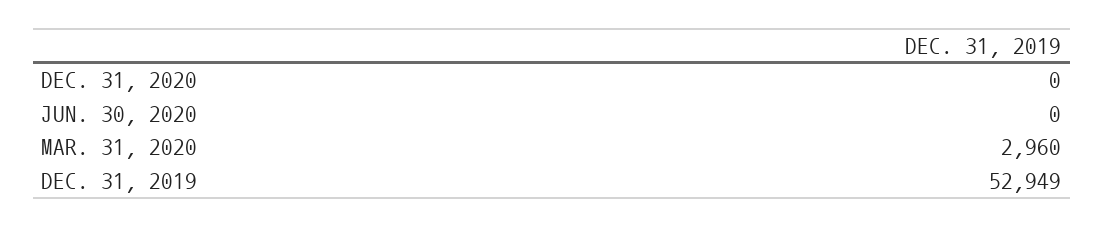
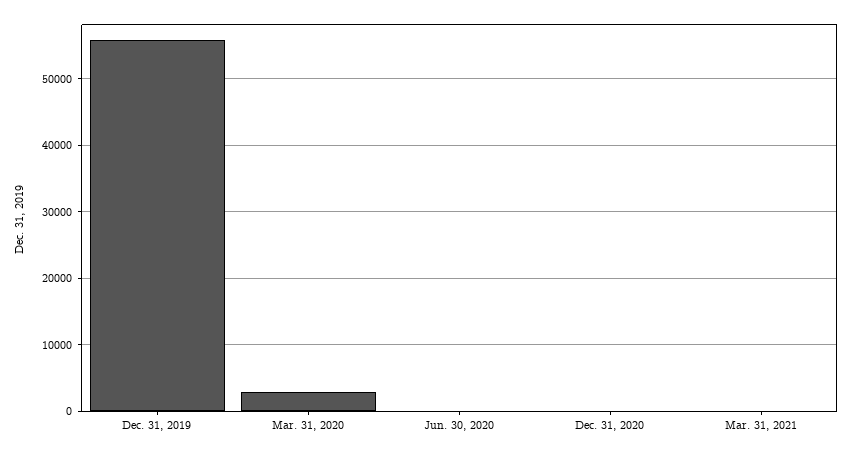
DEC. 31, 2019: 52949 -> 56000
Mar. 31, 2021: none -> 0

